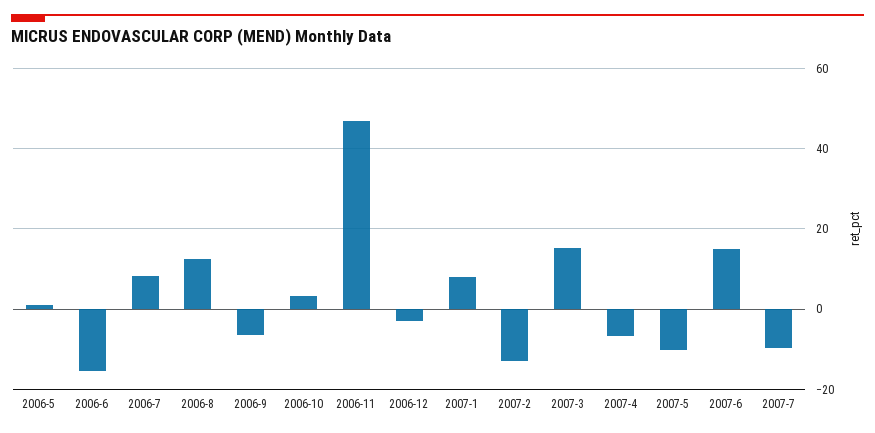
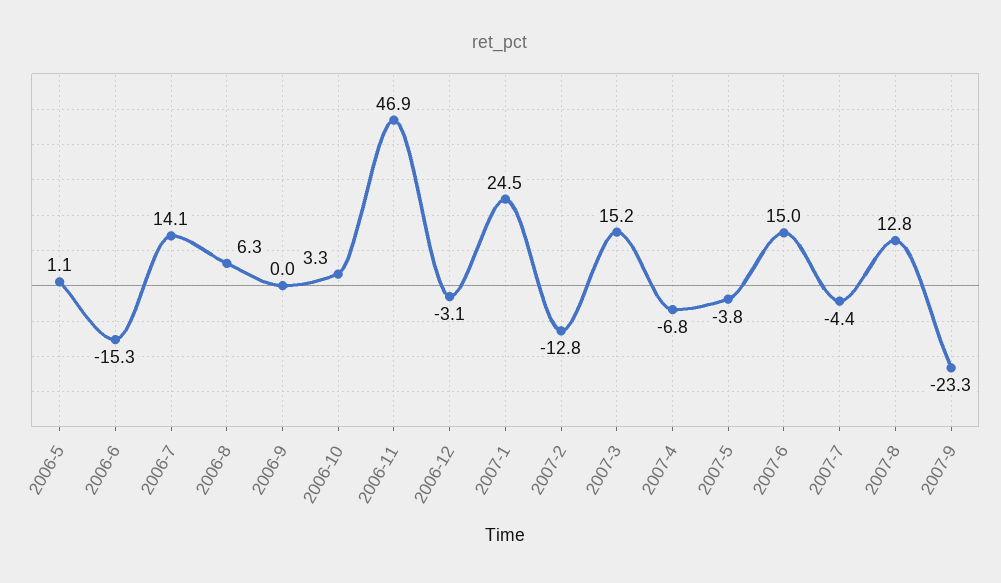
2006-7: 8 -> 14.1
2006-8: 12 -> 6.3
2006-9: -6 -> 0
2007-1: 8 -> 24.5
2007-5: -10 -> -3.8
2007-7: -10 -> -4.4
2007-8: none -> 12.8
2007-9: none -> -23.3

